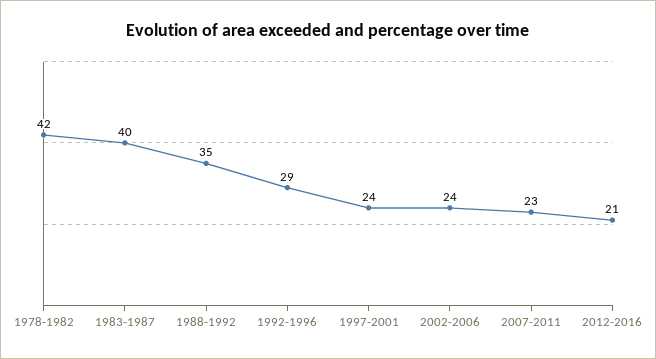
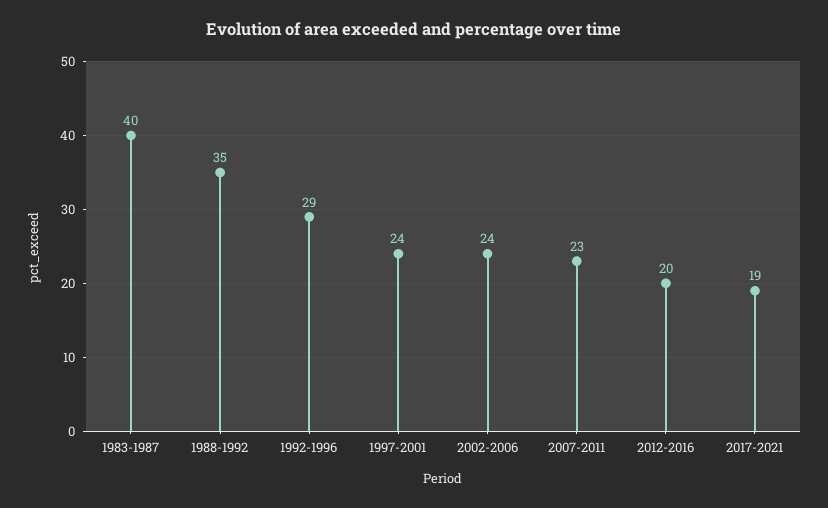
1978-1982: 42 -> none
2012-2016: 21 -> 20
2017-2021: none -> 19

